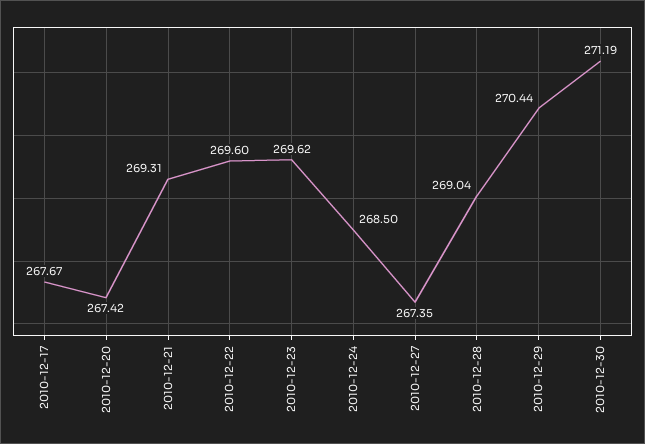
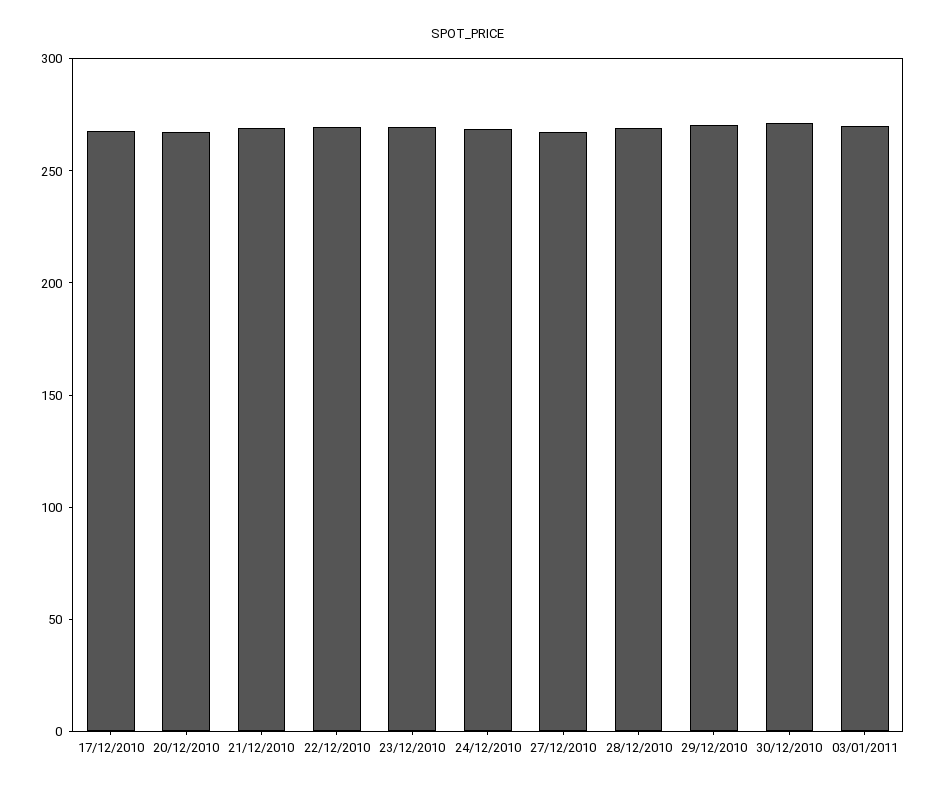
03/01/2011: none -> 270

